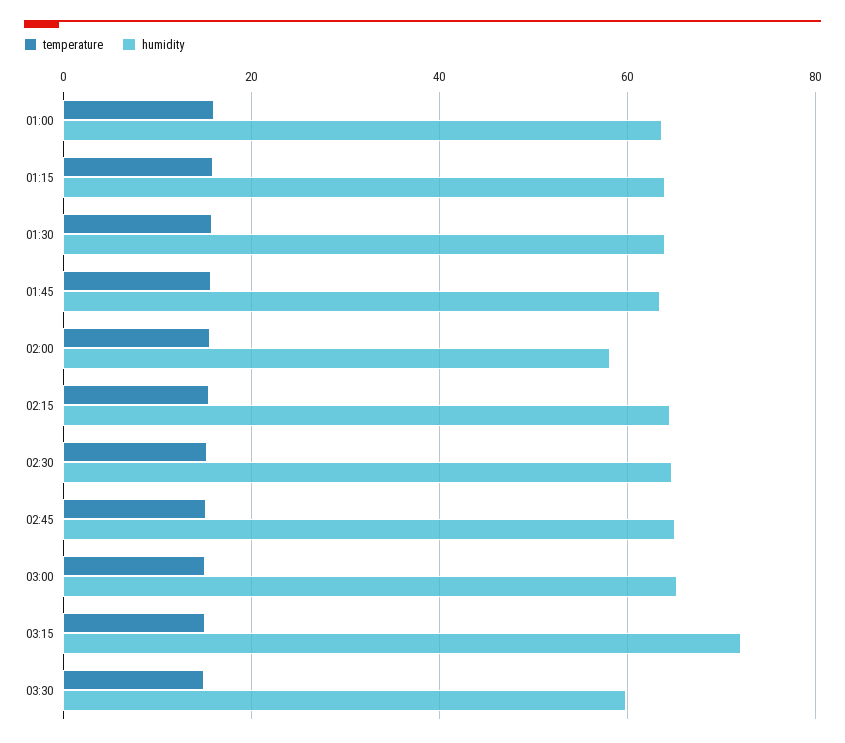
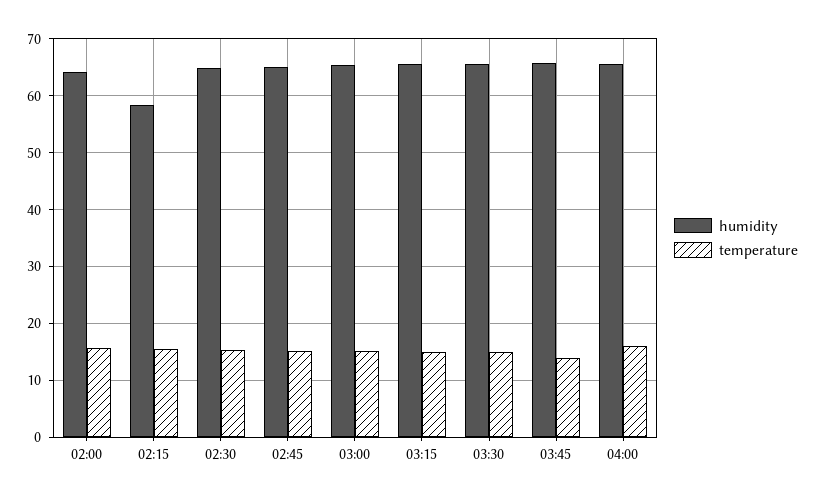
temperature, 01:00: 16 -> none
humidity, 01:00: 64 -> none
temperature, 01:15: 16 -> none
humidity, 01:15: 64 -> none
temperature, 01:30: 16 -> none
humidity, 01:30: 64 -> none
temperature, 01:45: 16 -> none
humidity, 01:45: 64 -> none
humidity, 02:00: 58 -> 64
humidity, 02:15: 64 -> 58
humidity, 03:15: 72 -> 66
humidity, 03:30: 60 -> 66
humidity, 03:45: none -> 66
temperature, 03:45: none -> 14
humidity, 04:00: none -> 66
temperature, 04:00: none -> 16

